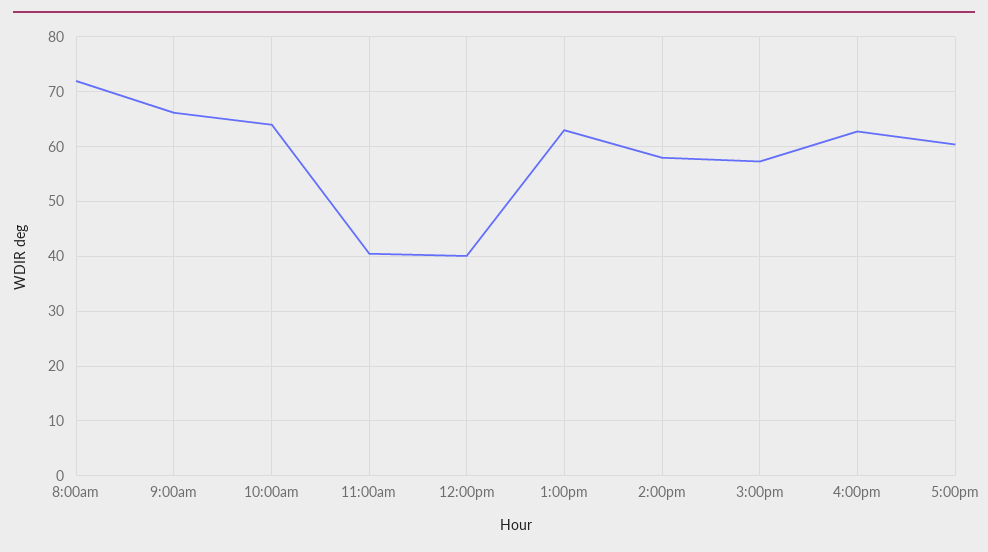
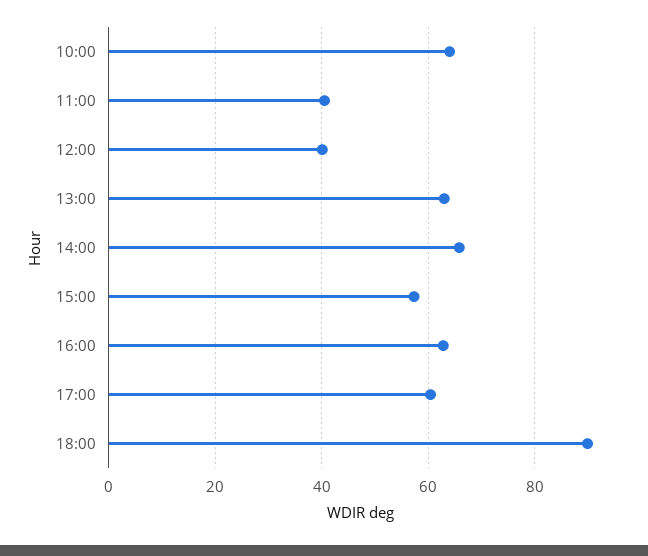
8:00am: 72 -> none
9:00am: 66 -> none
2:00pm: 58 -> 66
18:00: none -> 90

